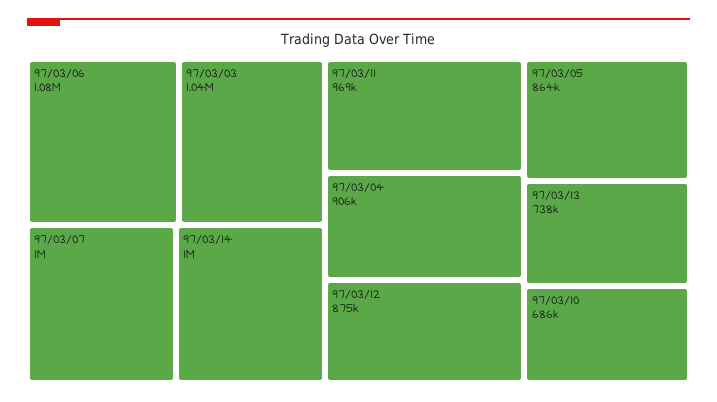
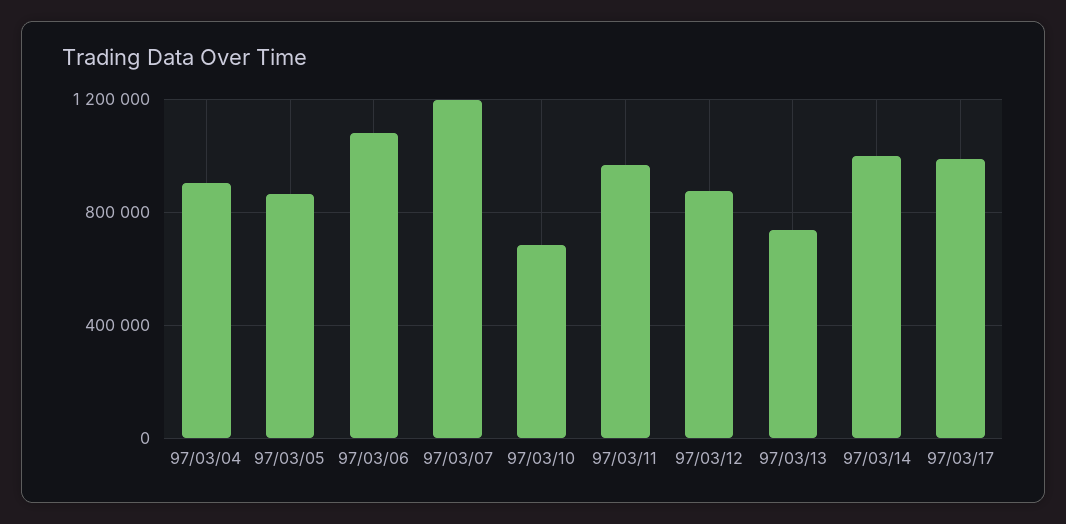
97/03/03: 1040000 -> none
97/03/07: 1000000 -> 1200000
97/03/17: none -> 1000000

